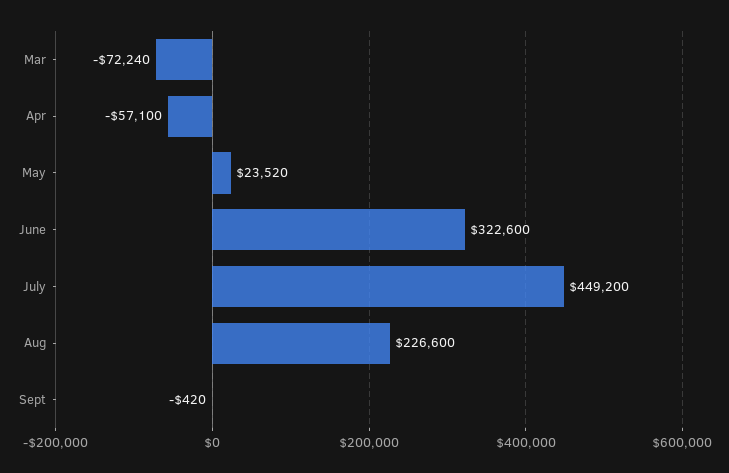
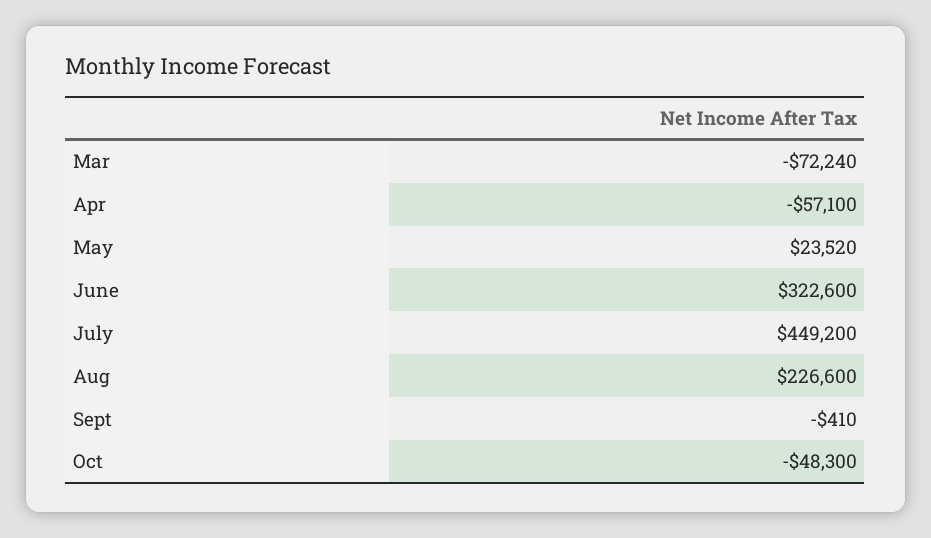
Sept: -420 -> -410
Oct: none -> -48300

